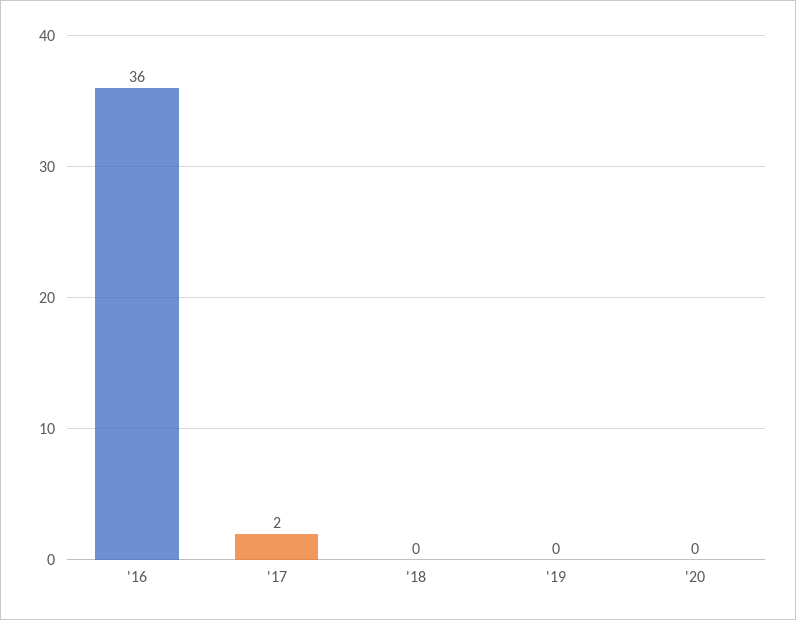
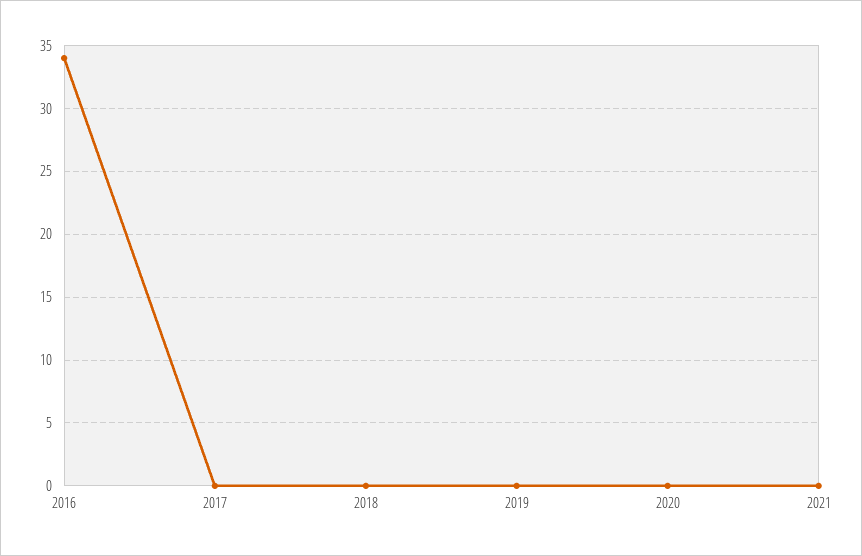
'16: 36 -> 34
'17: 2 -> 0
2021: none -> 0

